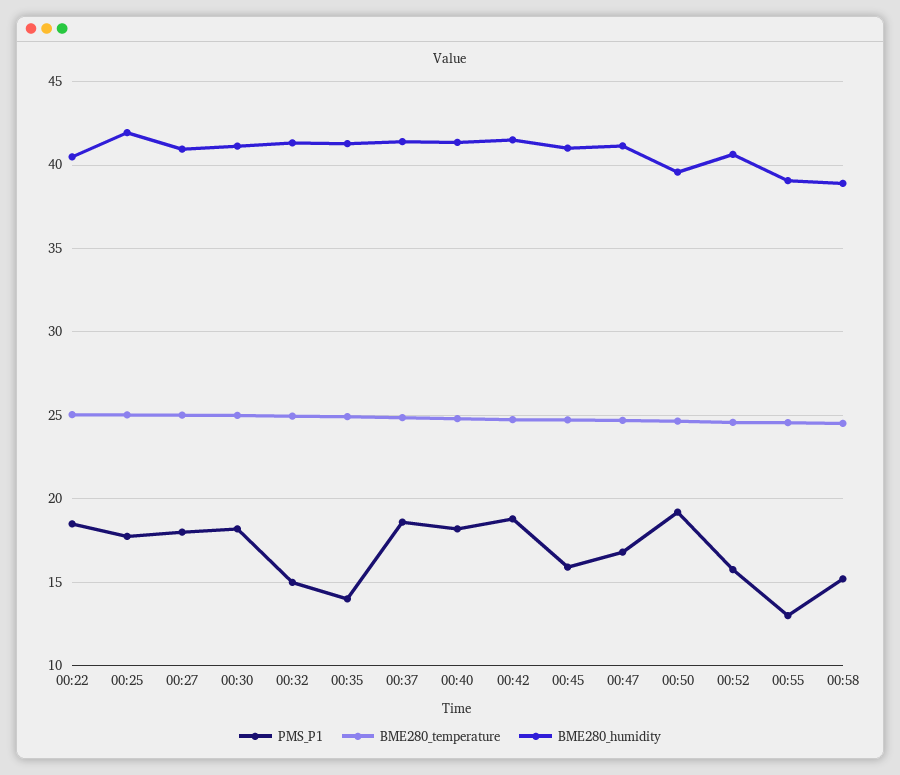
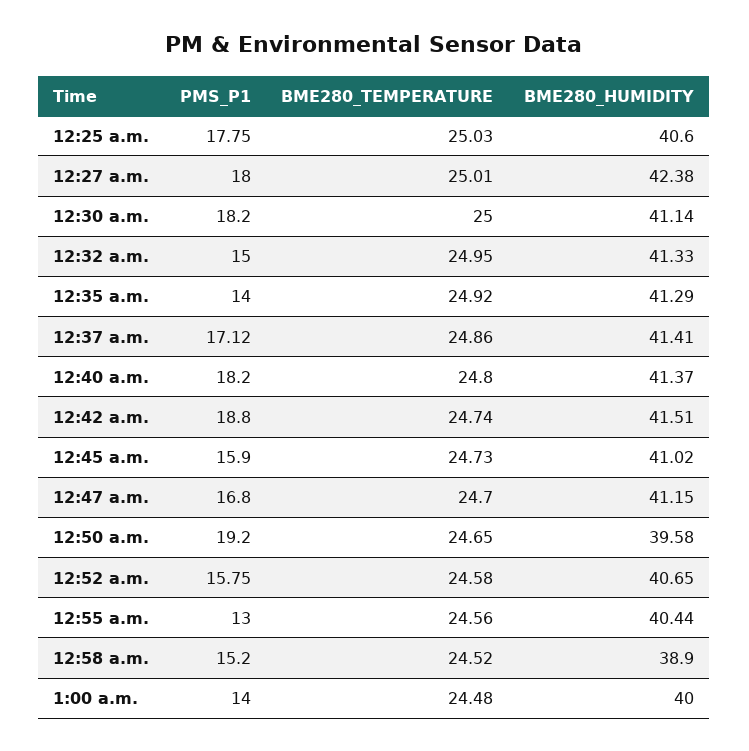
PMS_P1, 00:22: 18.5 -> none
BME280_temperature, 00:22: 25 -> none
BME280_humidity, 00:22: 40.5 -> none
BME280_humidity, 00:25: 42 -> 40.6
BME280_humidity, 00:27: 41 -> 42.38
PMS_P1, 00:37: 18.5 -> 17.12
BME280_humidity, 00:55: 39 -> 40.44
PMS_P1, 1:00 a.m.: none -> 14
BME280_temperature, 1:00 a.m.: none -> 24.48
BME280_humidity, 1:00 a.m.: none -> 40

